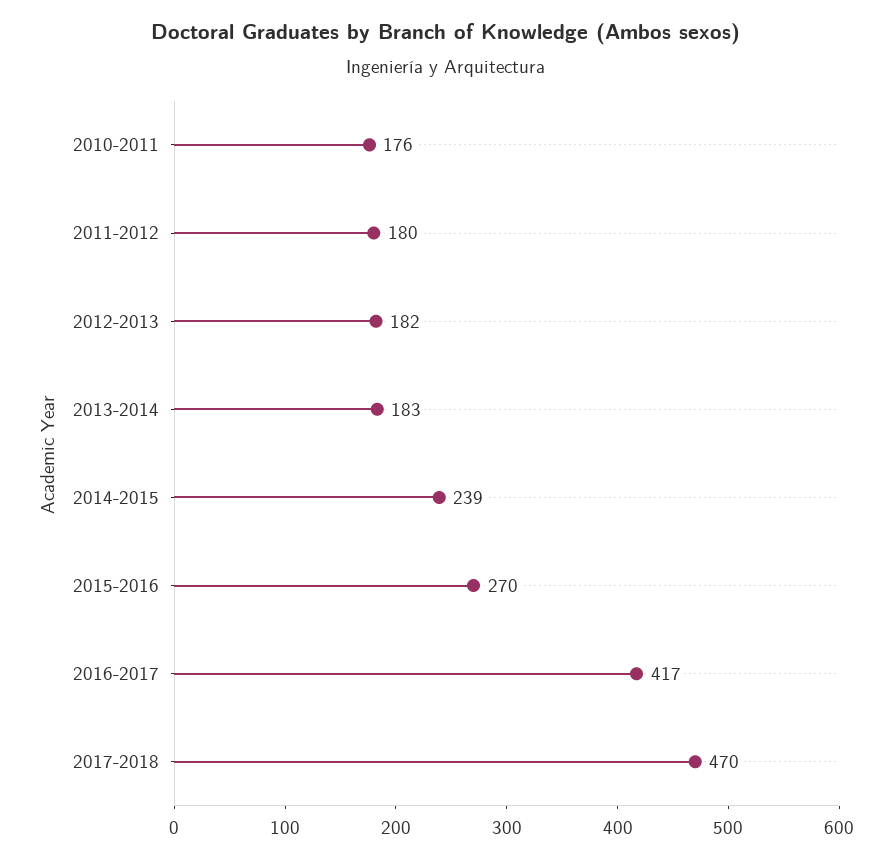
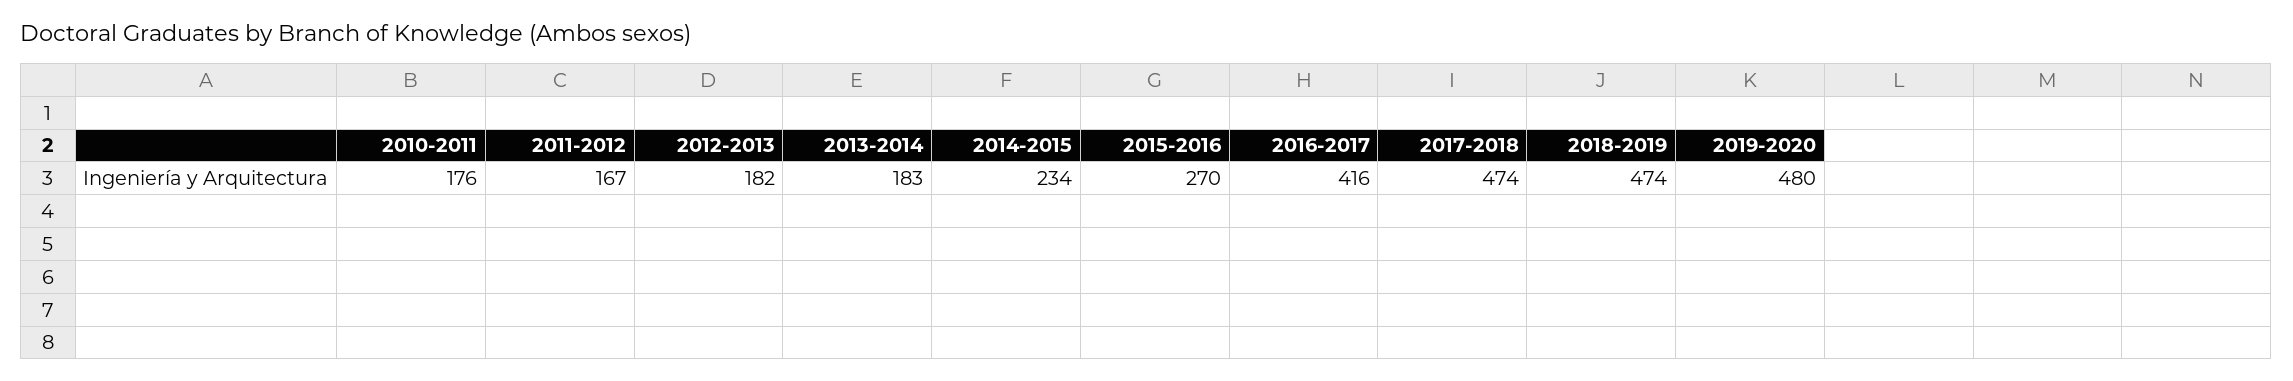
2011-2012: 180 -> 167
2014-2015: 239 -> 234
2016-2017: 417 -> 416
2017-2018: 470 -> 474
2018-2019: none -> 474
2019-2020: none -> 480

